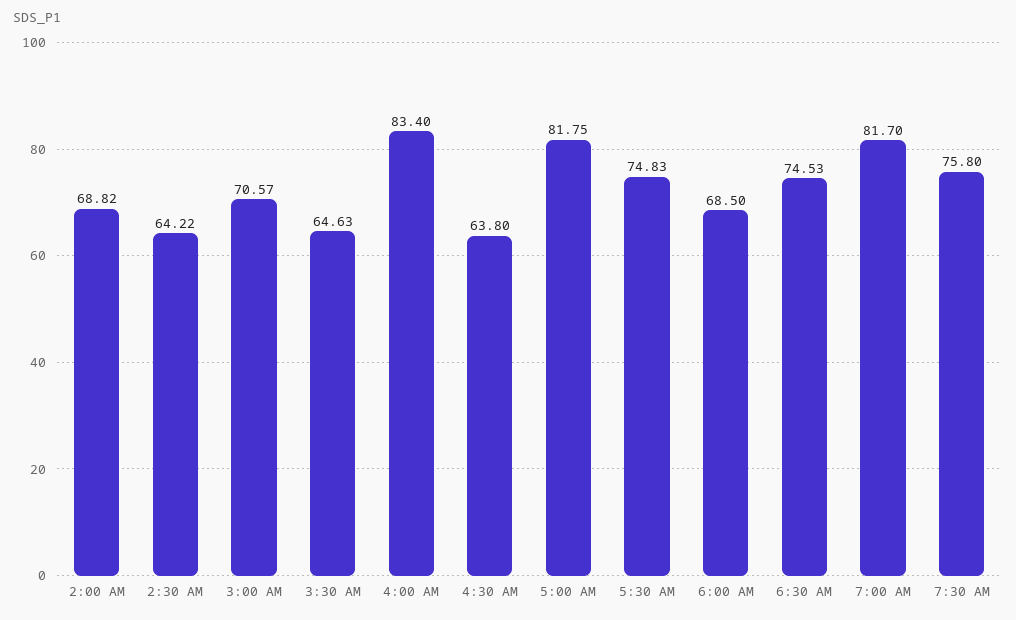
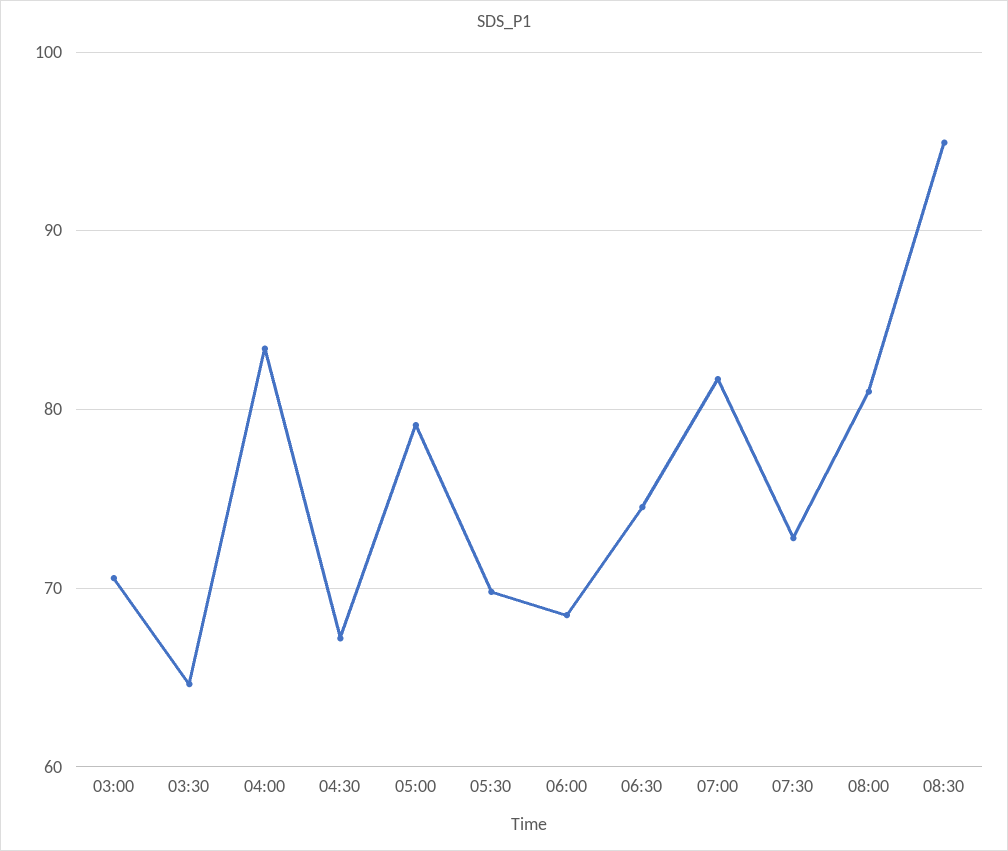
2:00 AM: 68.82 -> none
2:30 AM: 64.22 -> none
4:30 AM: 63.8 -> 67
5:00 AM: 81.75 -> 79
5:30 AM: 74.83 -> 70
7:30 AM: 75.8 -> 73
08:00: none -> 81
08:30: none -> 95

